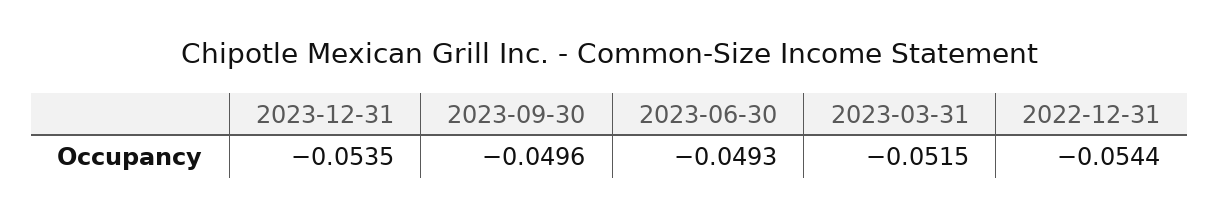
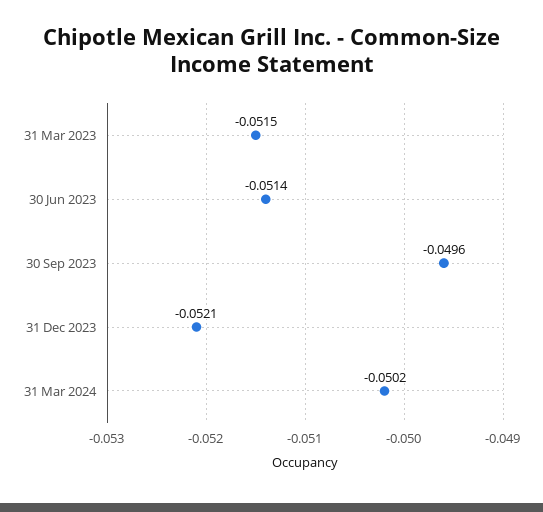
2023-12-31: -0.0535 -> -0.0521
2023-06-30: -0.0493 -> -0.0514
2022-12-31: -0.0544 -> none
31 Mar 2024: none -> -0.0502

